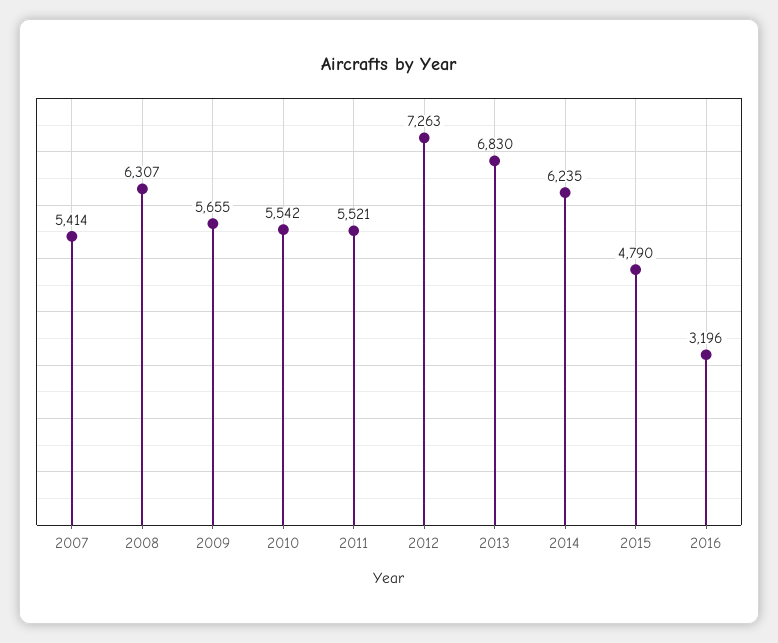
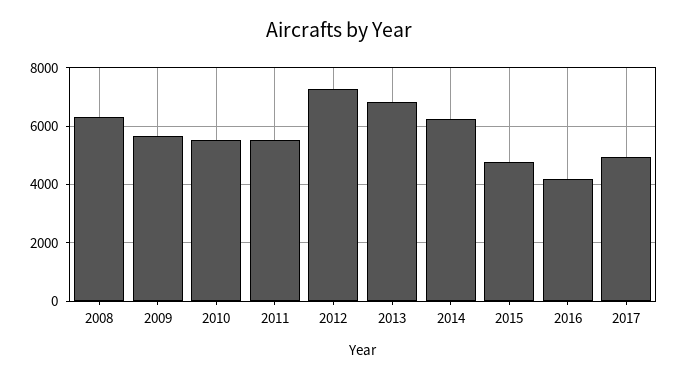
2007: 5414 -> none
2016: 3196 -> 4250
2017: none -> 5000

